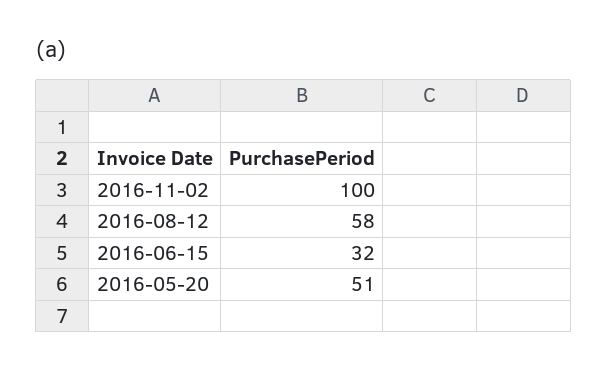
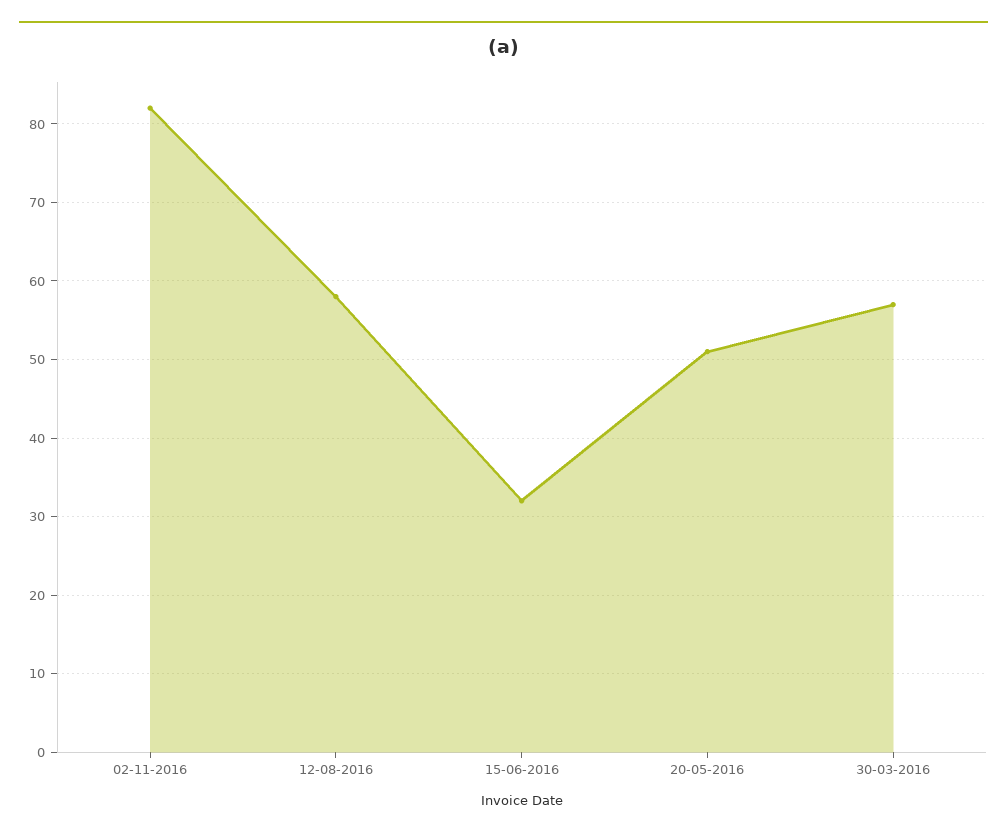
2016-11-02: 100 -> 82
30-03-2016: none -> 57

